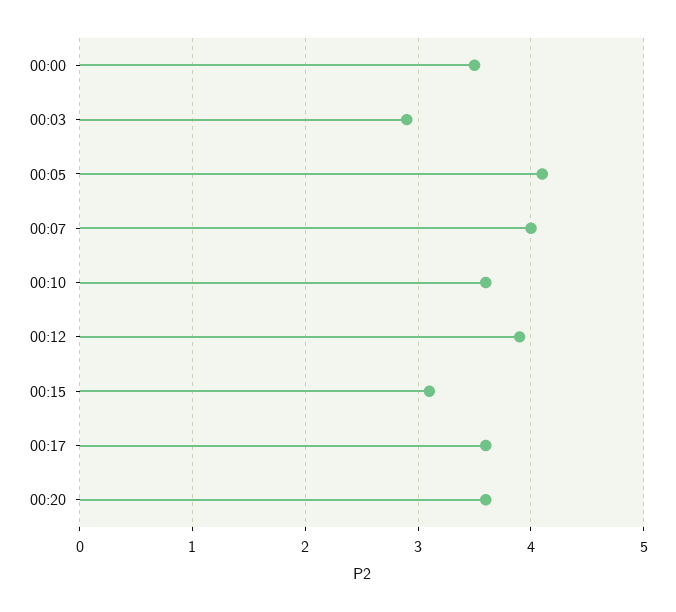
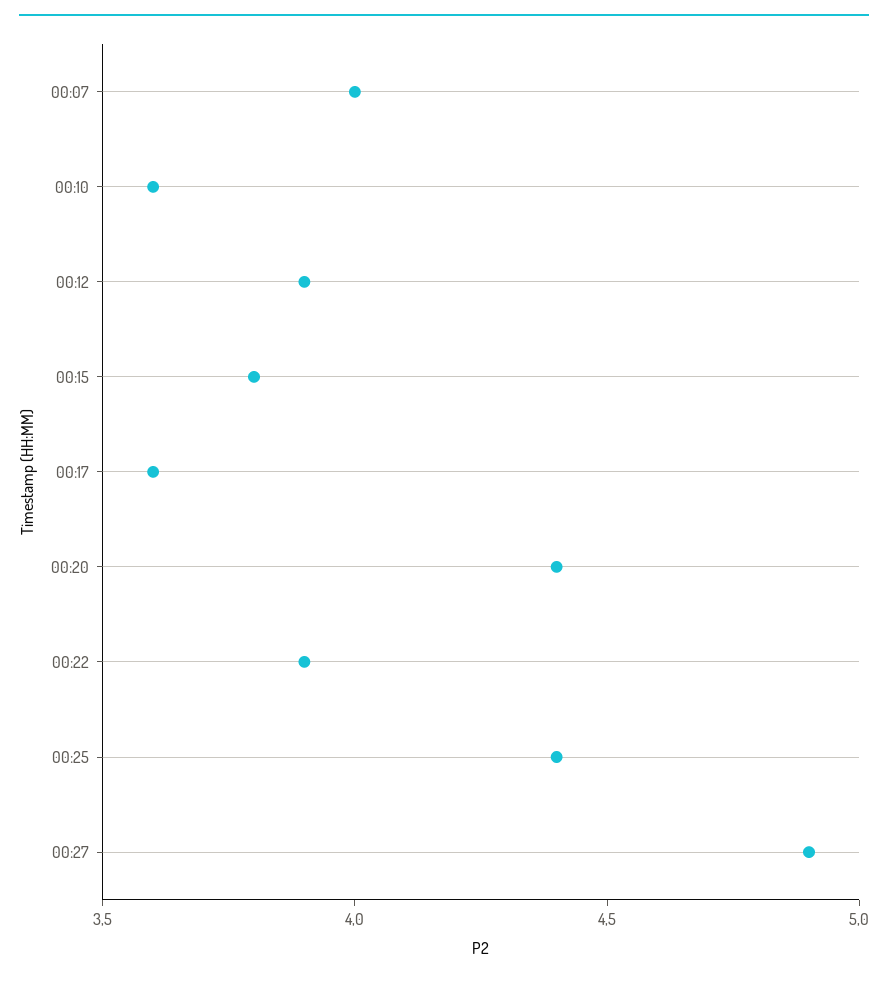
00:00: 3.5 -> none
00:03: 2.9 -> none
00:05: 4.1 -> none
00:15: 3.1 -> 3.8
00:20: 3.6 -> 4.4
00:22: none -> 3.9
00:25: none -> 4.4
00:27: none -> 4.9

